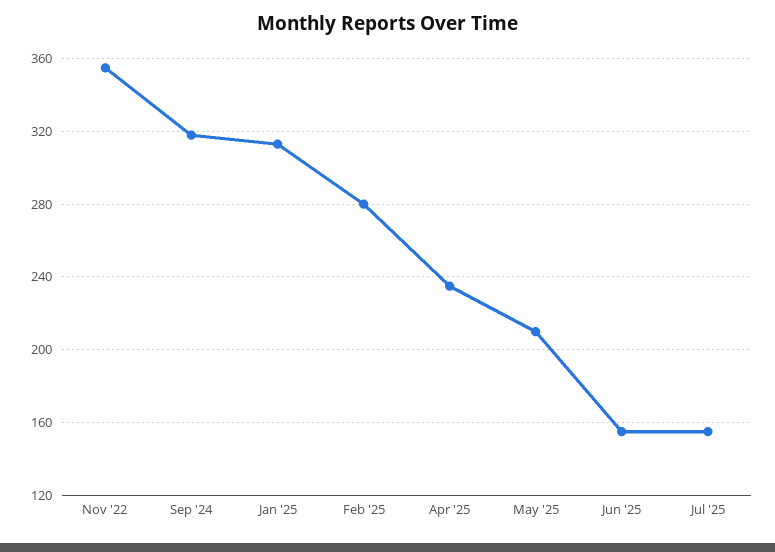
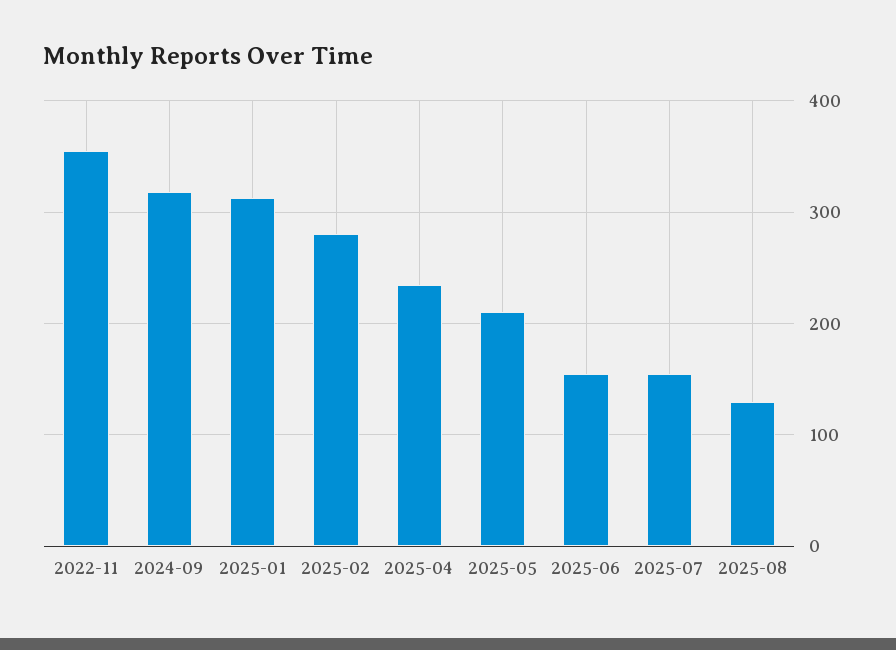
2025-08: none -> 130

